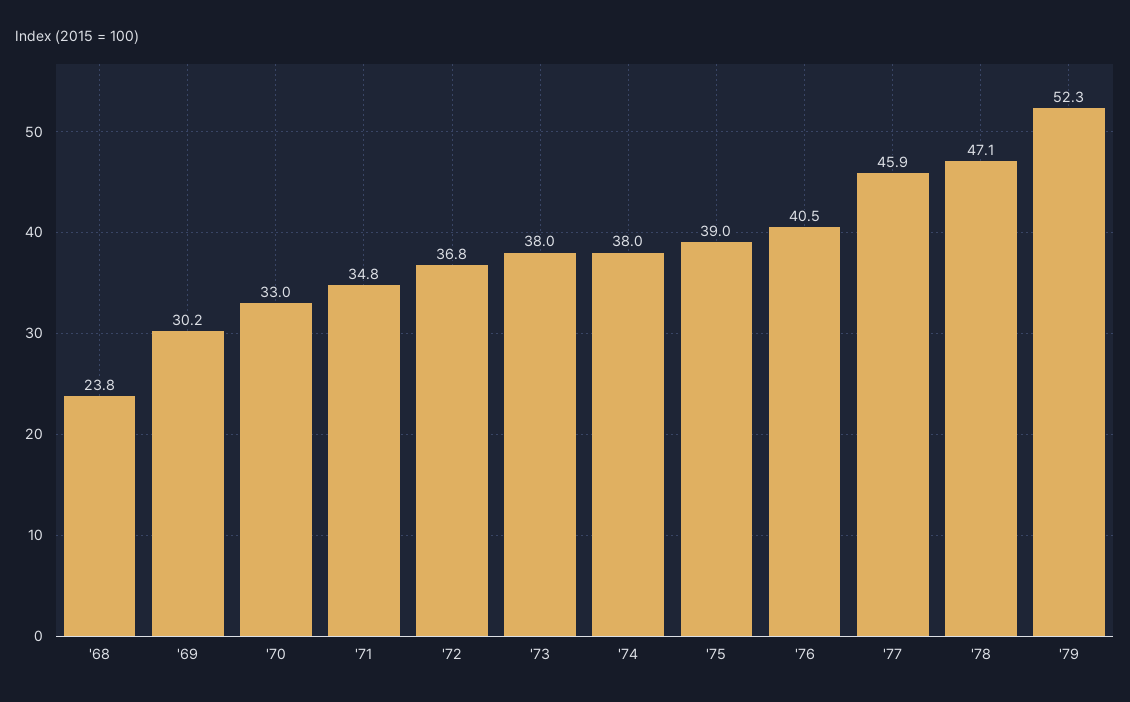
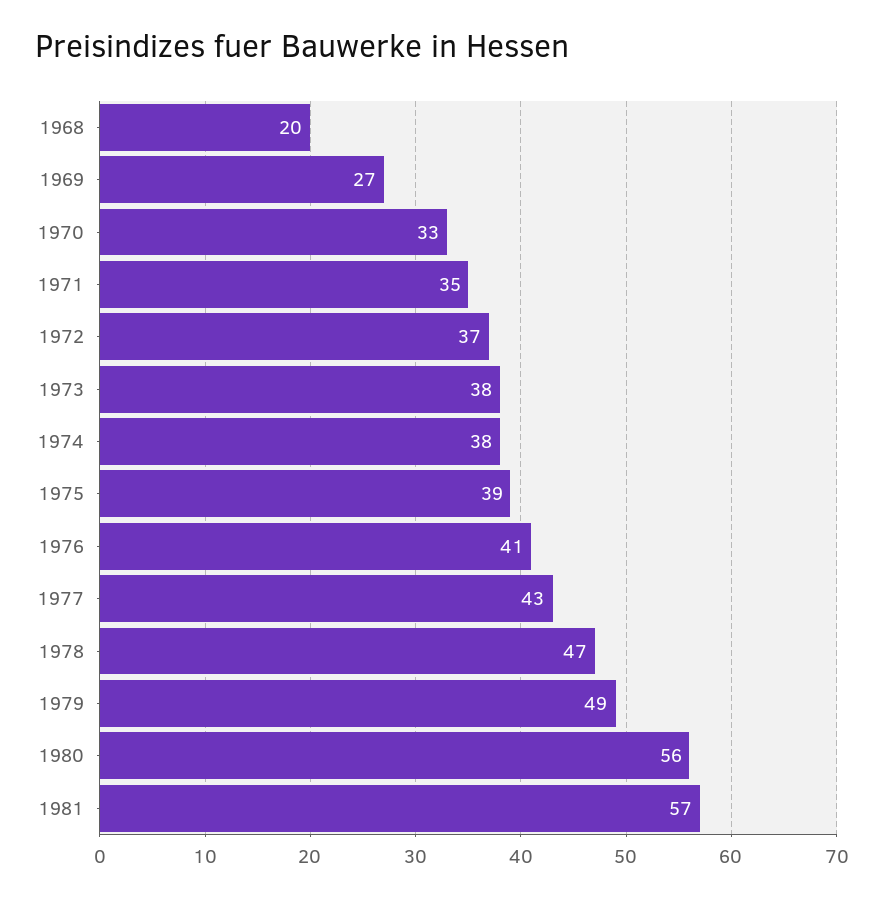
'68: 23.8 -> 20
'69: 30.2 -> 27
'77: 45.9 -> 43
'79: 52.3 -> 49
1980: none -> 56
1981: none -> 57

